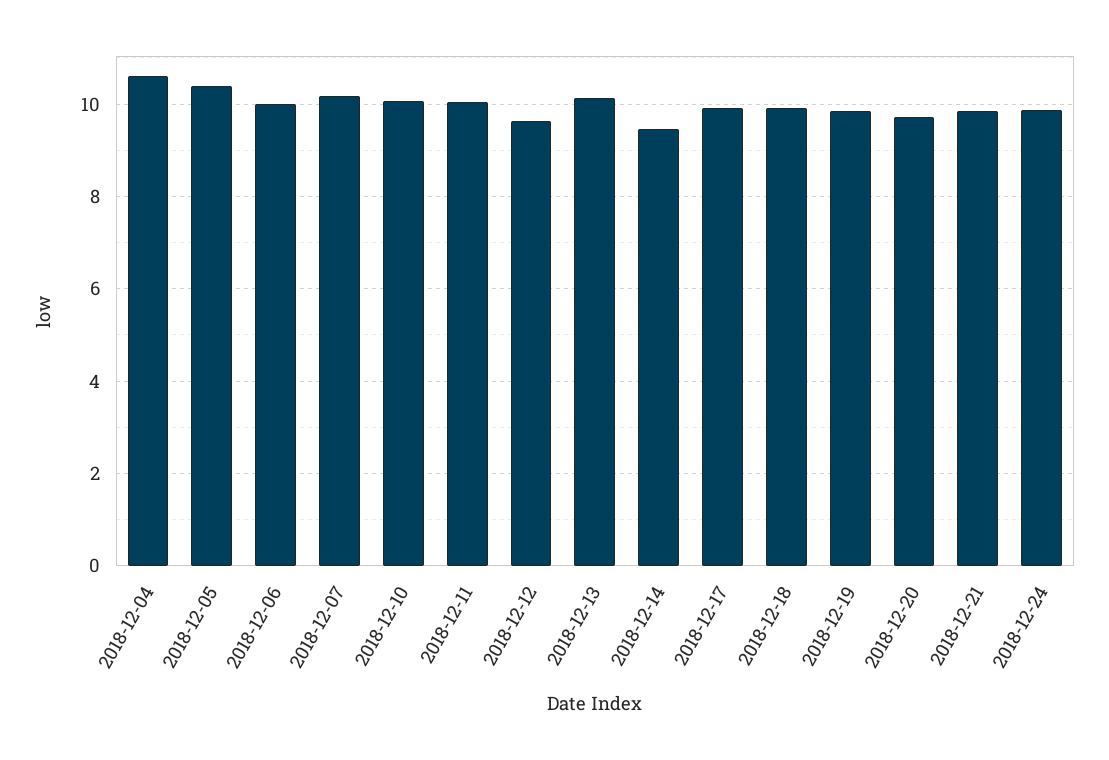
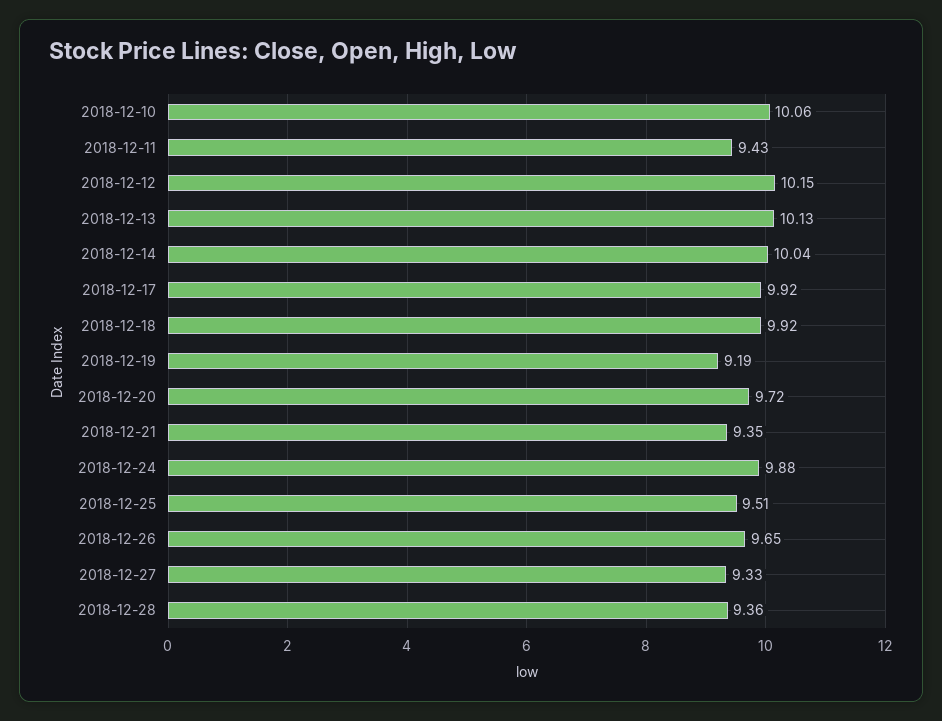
2018-12-04: 10.6 -> none
2018-12-05: 10.4 -> none
2018-12-06: 10 -> none
2018-12-07: 10.2 -> none
2018-12-11: 10 -> 9.43
2018-12-12: 9.6 -> 10.15
2018-12-14: 9.4 -> 10.04
2018-12-19: 9.8 -> 9.19
2018-12-21: 9.8 -> 9.35
2018-12-25: none -> 9.51
2018-12-26: none -> 9.65
2018-12-27: none -> 9.33
2018-12-28: none -> 9.36

